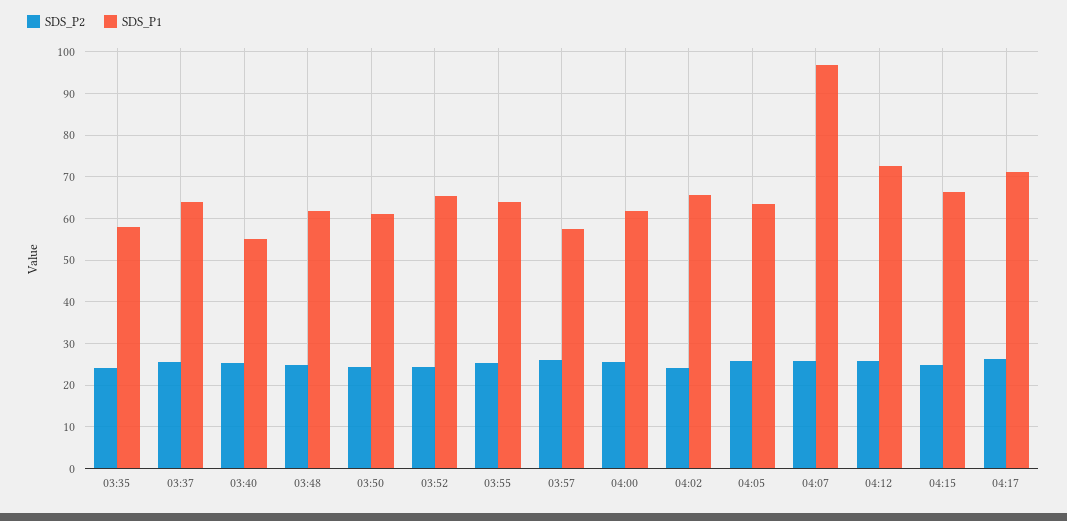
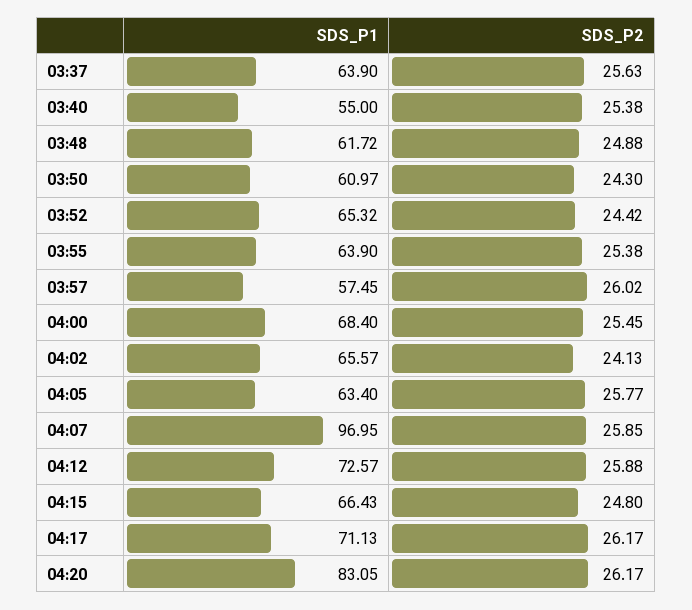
SDS_P2, 03:35: 24 -> none
SDS_P1, 03:35: 58 -> none
SDS_P1, 04:00: 62 -> 68.4
SDS_P1, 04:20: none -> 83.05
SDS_P2, 04:20: none -> 26.17

